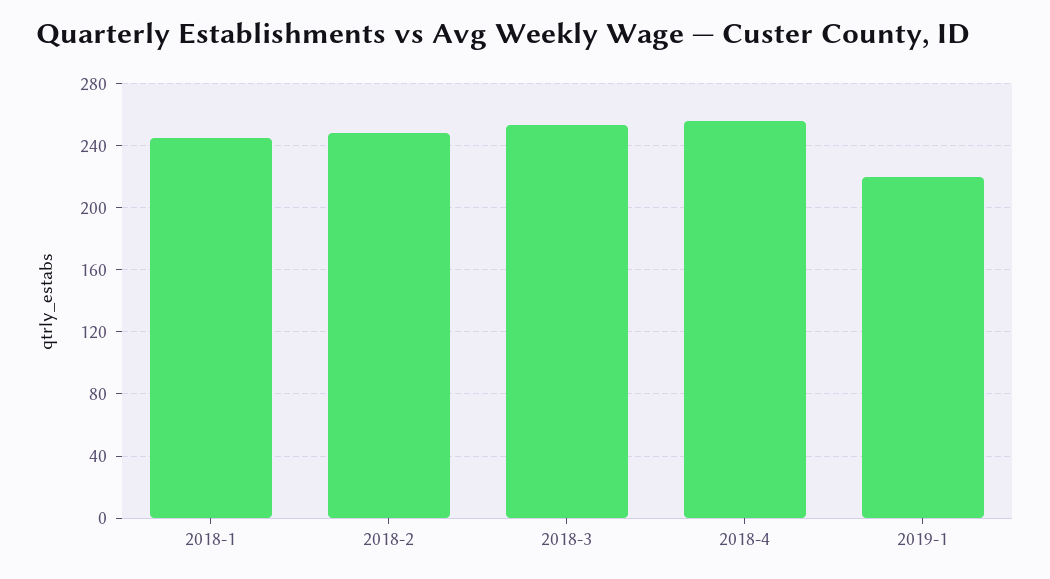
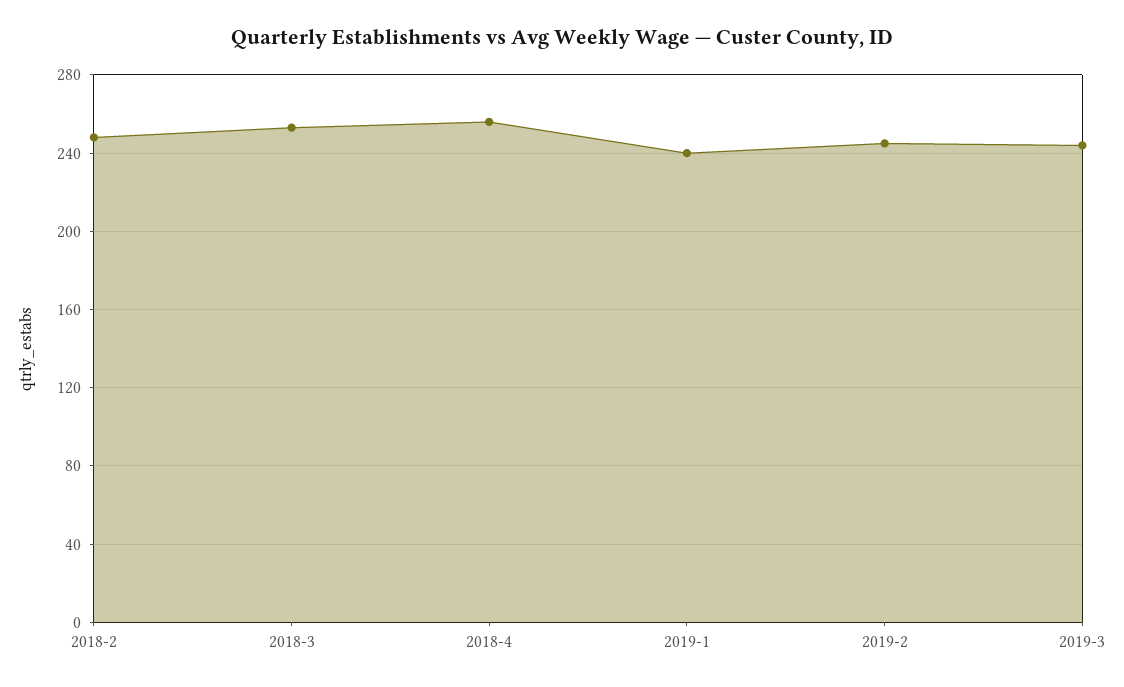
2018-1: 245 -> none
2019-1: 220 -> 240
2019-2: none -> 245
2019-3: none -> 245

